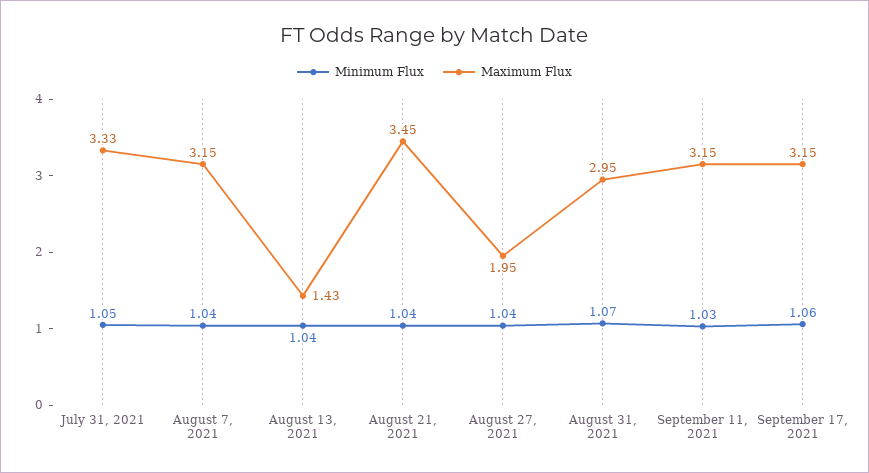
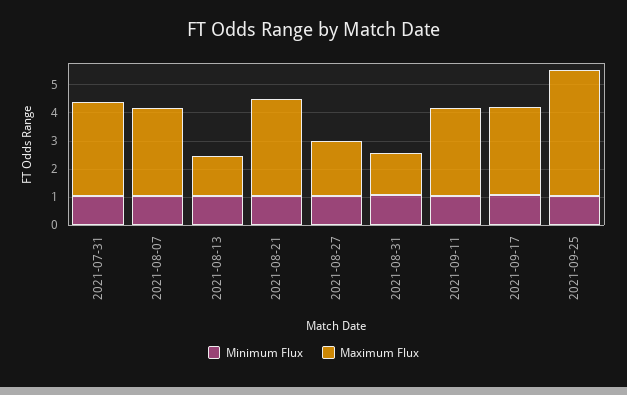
Maximum Flux, August 31, 2021: 2.95 -> 1.5
Minimum Flux, 2021-09-25: none -> 1
Maximum Flux, 2021-09-25: none -> 4.5

